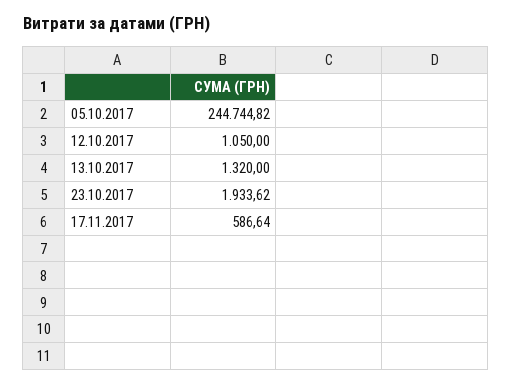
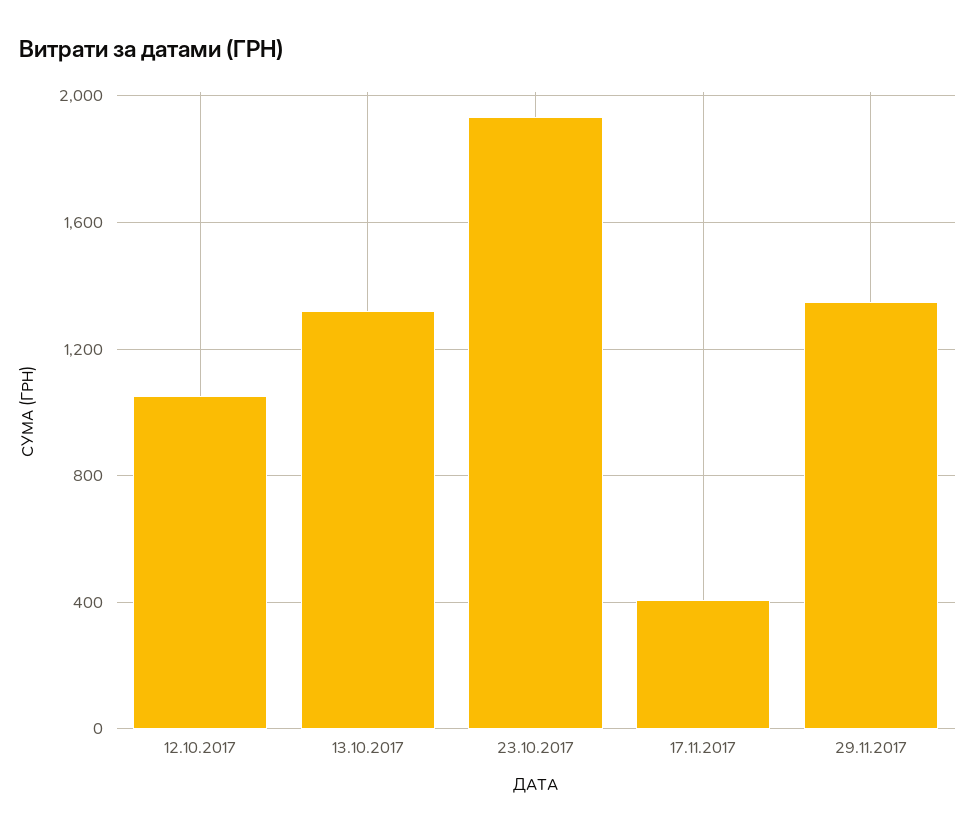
05.10.2017: 244744.82 -> none
17.11.2017: 586.64 -> 400
29.11.2017: none -> 1350

